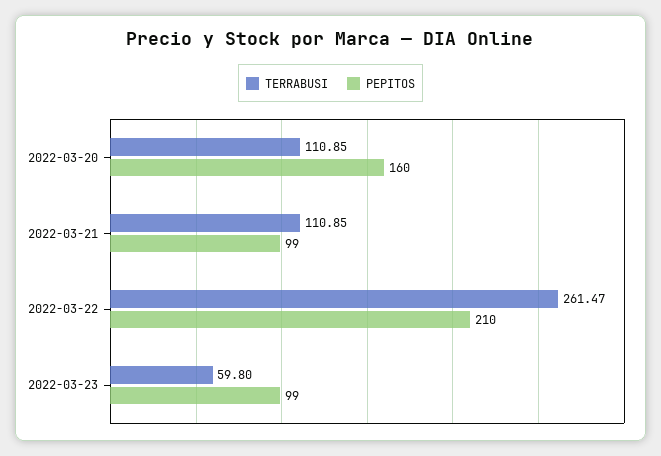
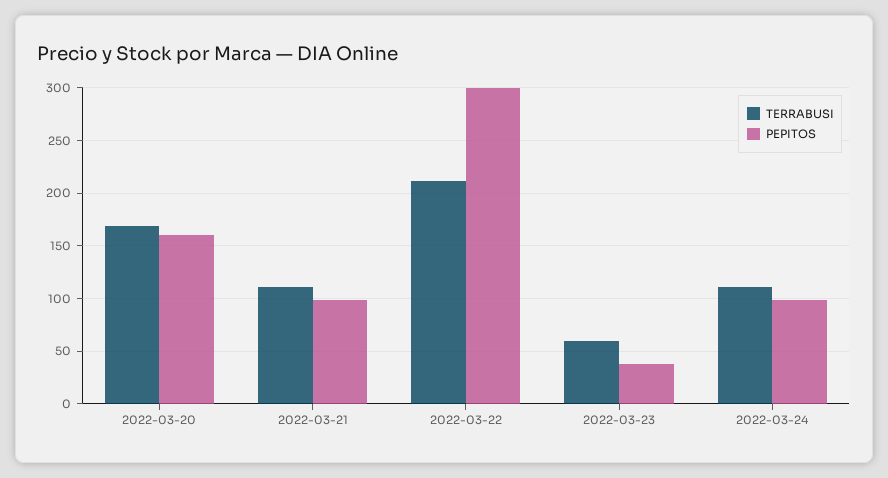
TERRABUSI, 2022-03-20: 110.85 -> 170
TERRABUSI, 2022-03-22: 261.47 -> 210
PEPITOS, 2022-03-22: 210 -> 300
PEPITOS, 2022-03-23: 99 -> 40
TERRABUSI, 2022-03-24: none -> 110
PEPITOS, 2022-03-24: none -> 100

